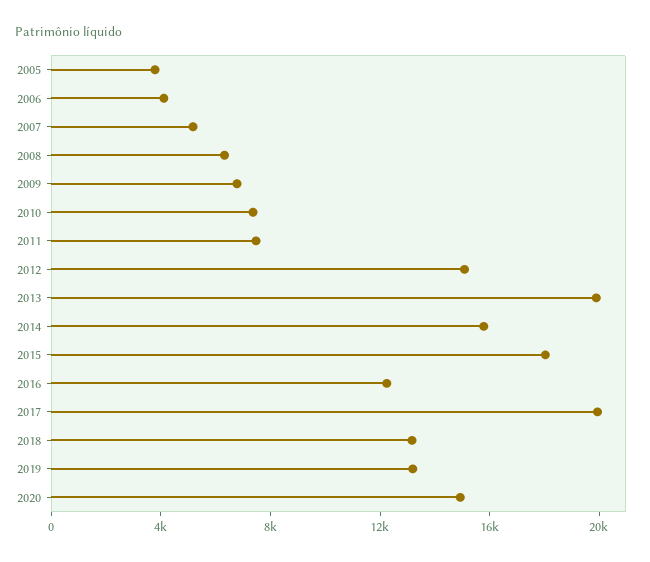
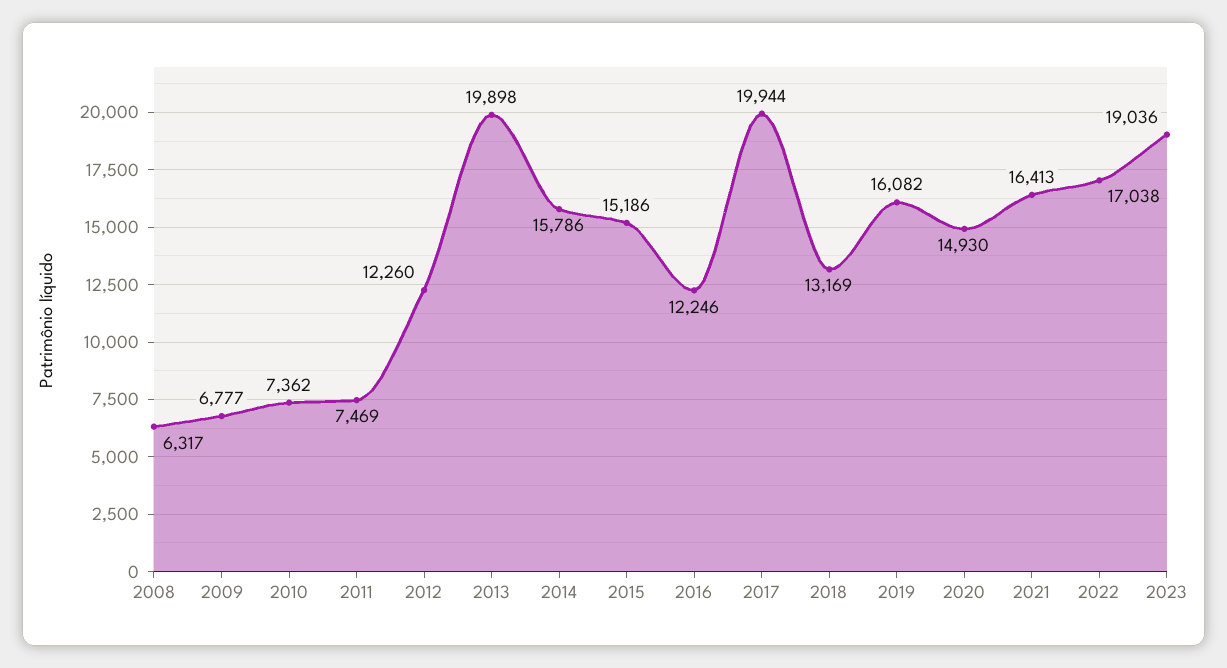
2005: 4000 -> none
2006: 4000 -> none
2007: 5000 -> none
2012: 15000 -> 12260
2015: 18000 -> 15186
2019: 13000 -> 16082
2021: none -> 16413
2022: none -> 17038
2023: none -> 19036

